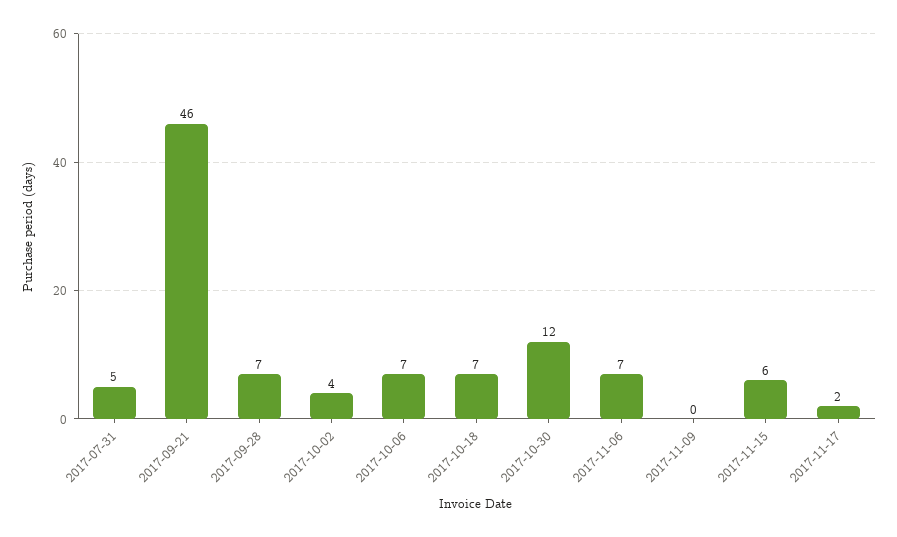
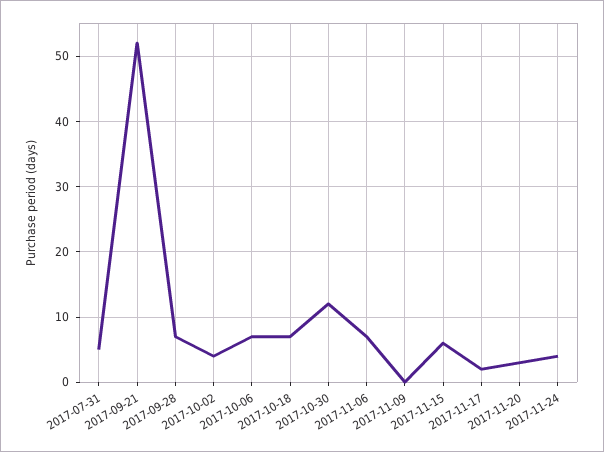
2017-09-21: 46 -> 52
2017-11-20: none -> 3
2017-11-24: none -> 4

